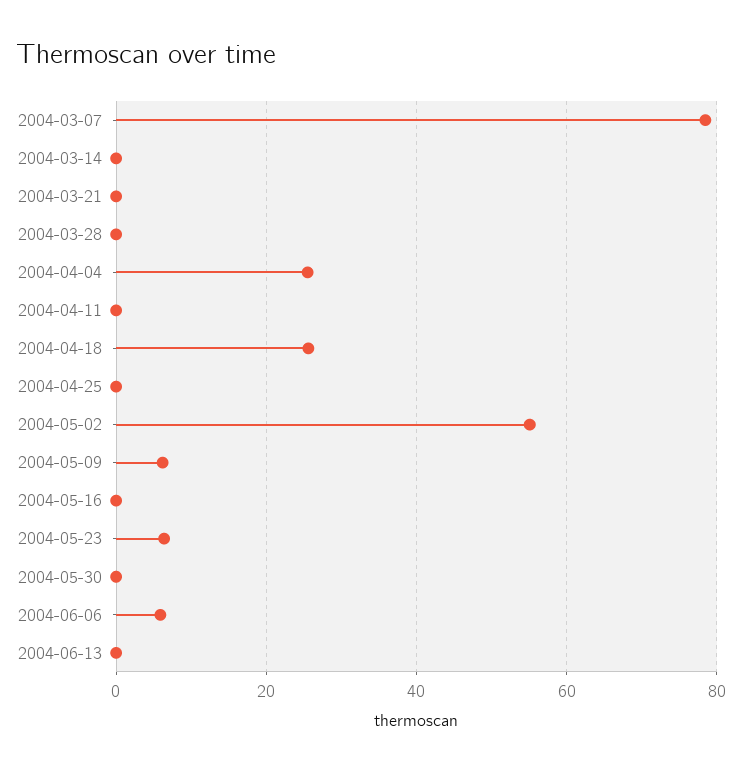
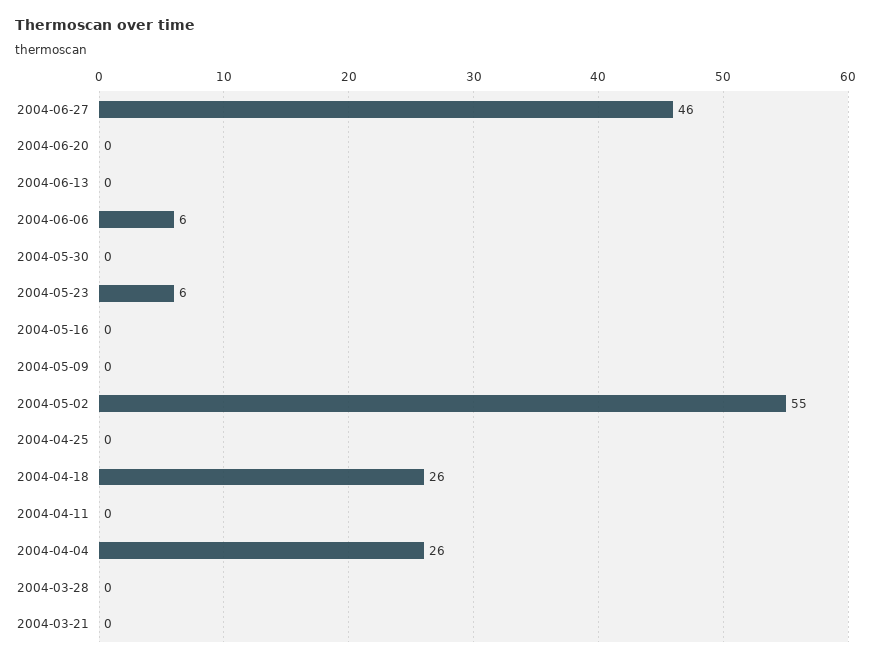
2004-03-07: 78 -> none
2004-03-14: 0 -> none
2004-05-09: 6 -> 0
2004-06-27: none -> 46
2004-06-20: none -> 0

